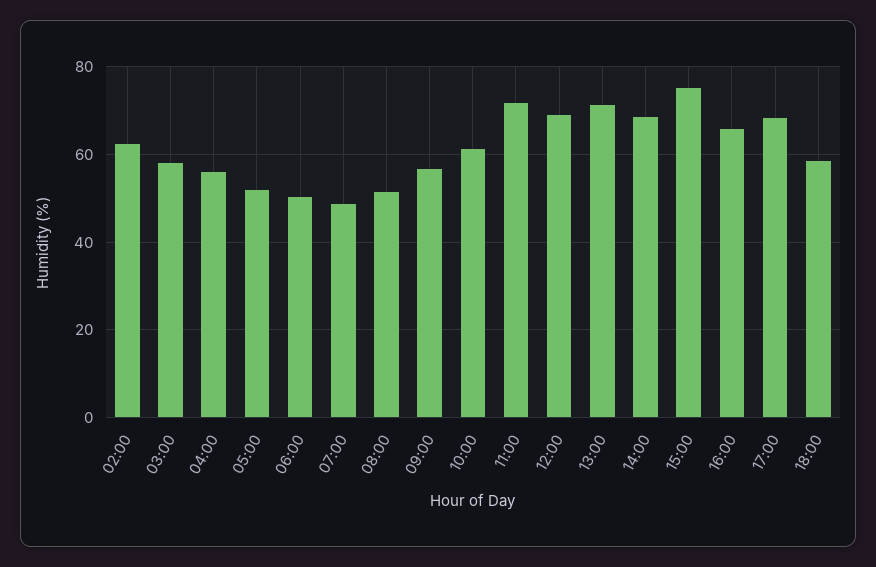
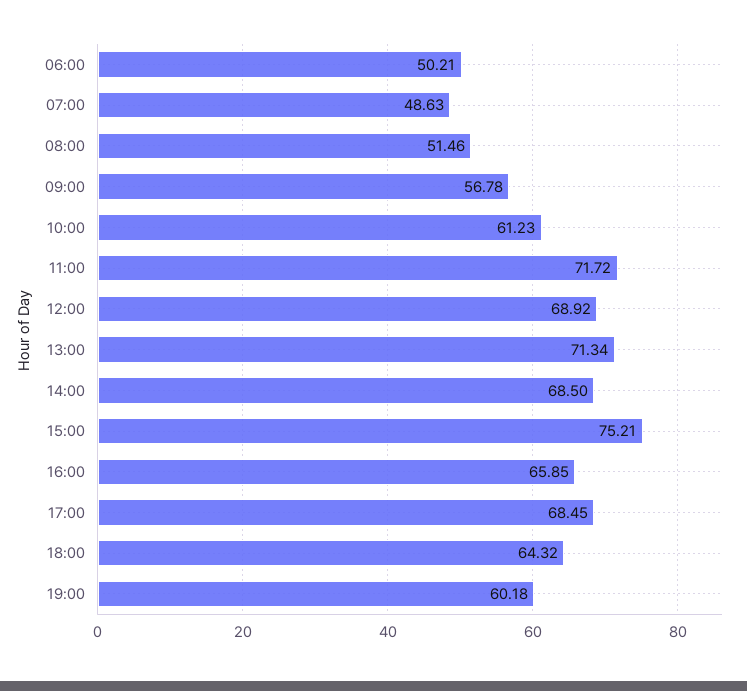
02:00: 62 -> none
03:00: 58 -> none
04:00: 56 -> none
05:00: 52 -> none
18:00: 58 -> 64.32
19:00: none -> 60.18

